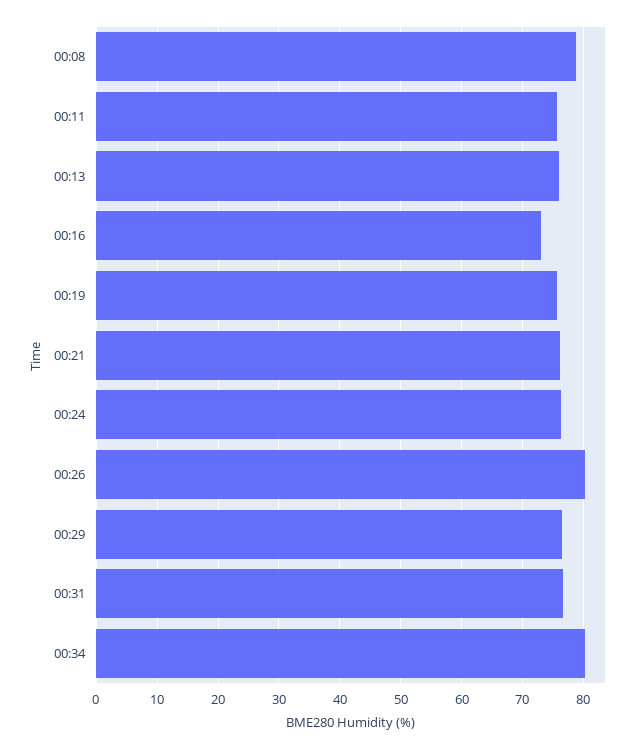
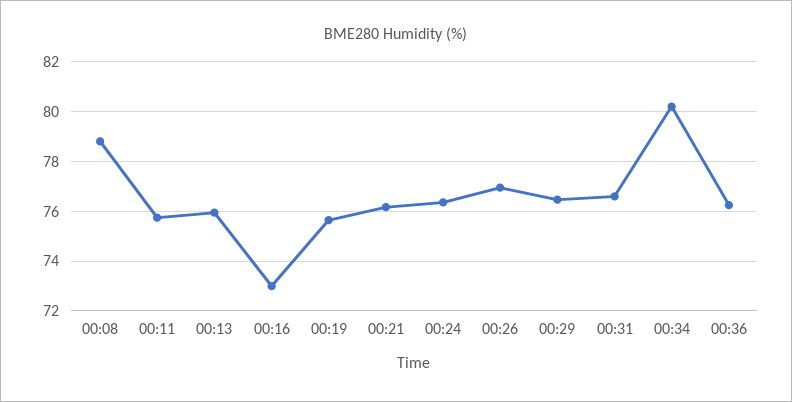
00:26: 80 -> 77
00:36: none -> 76.25

